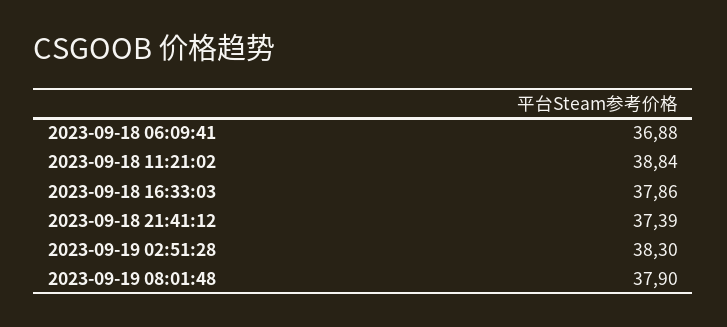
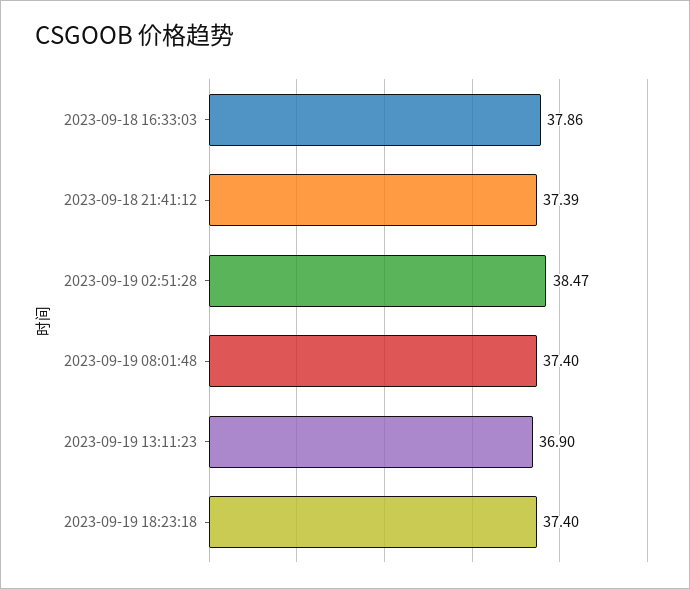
2023-09-18 06:09:41: 36.88 -> none
2023-09-18 11:21:02: 38.84 -> none
2023-09-19 02:51:28: 38.3 -> 38.47
2023-09-19 08:01:48: 37.9 -> 37.4
2023-09-19 13:11:23: none -> 36.9
2023-09-19 18:23:18: none -> 37.4

